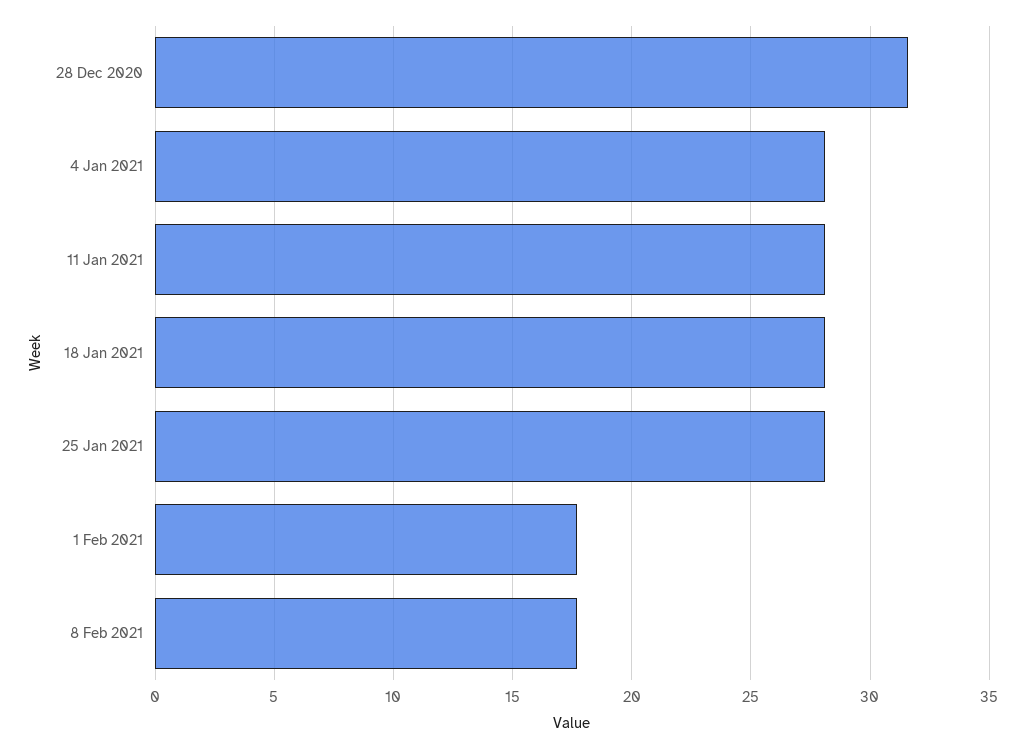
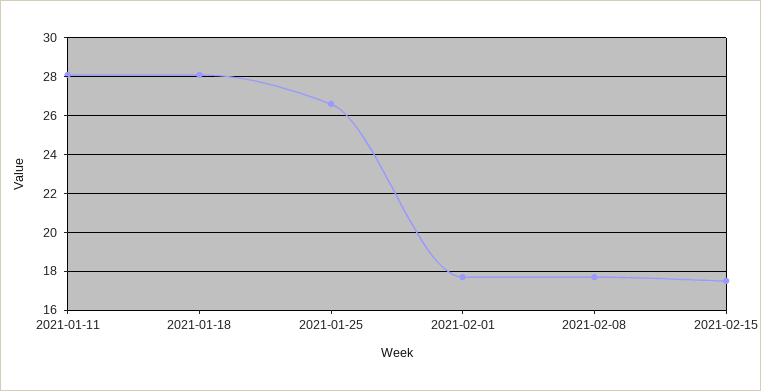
28 Dec 2020: 31.5 -> none
4 Jan 2021: 28 -> none
25 Jan 2021: 28 -> 26.5
2021-02-15: none -> 17.5

